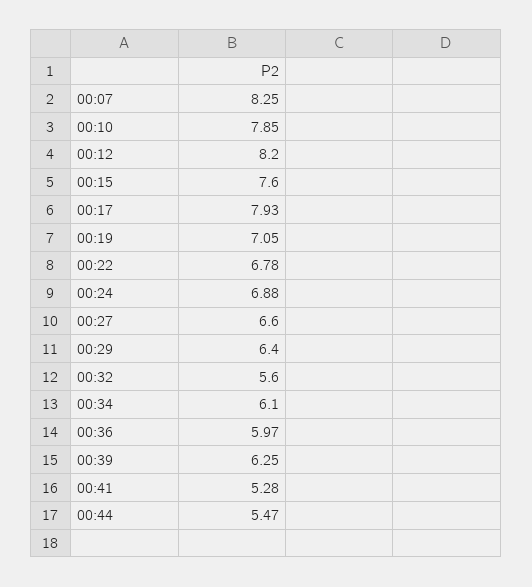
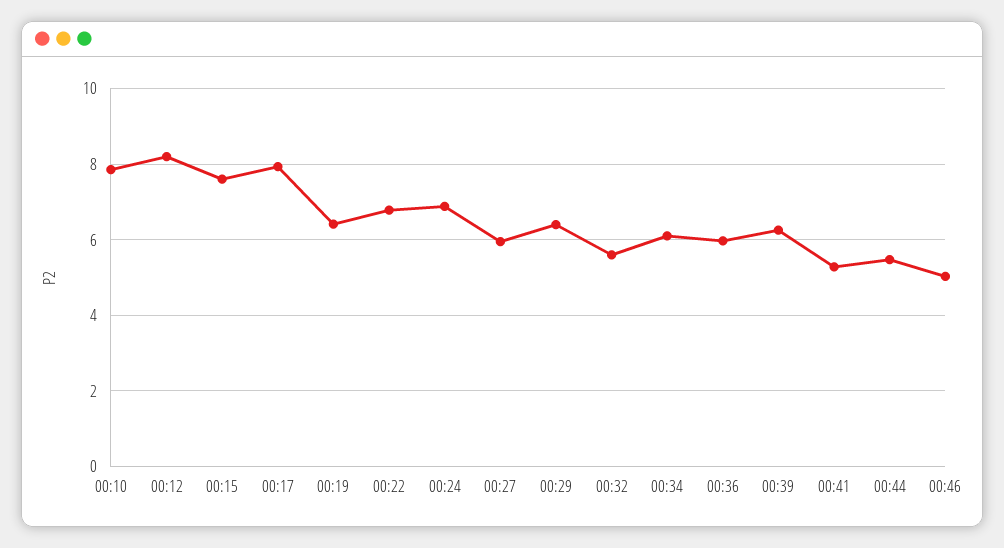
00:07: 8.25 -> none
00:19: 7.05 -> 6.4
00:27: 6.6 -> 6
00:46: none -> 5

